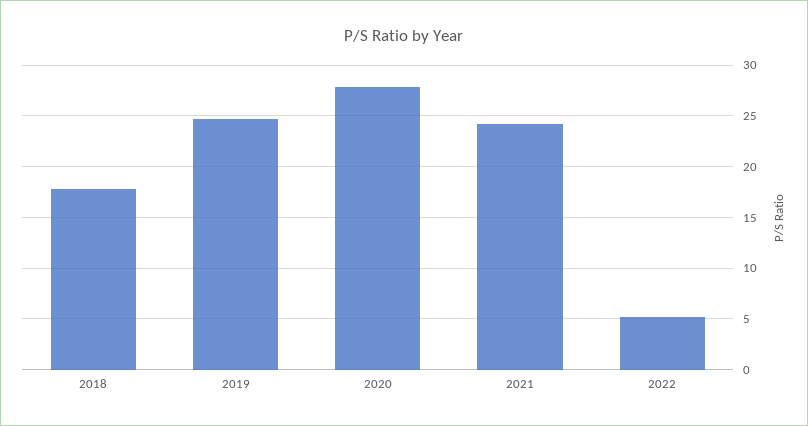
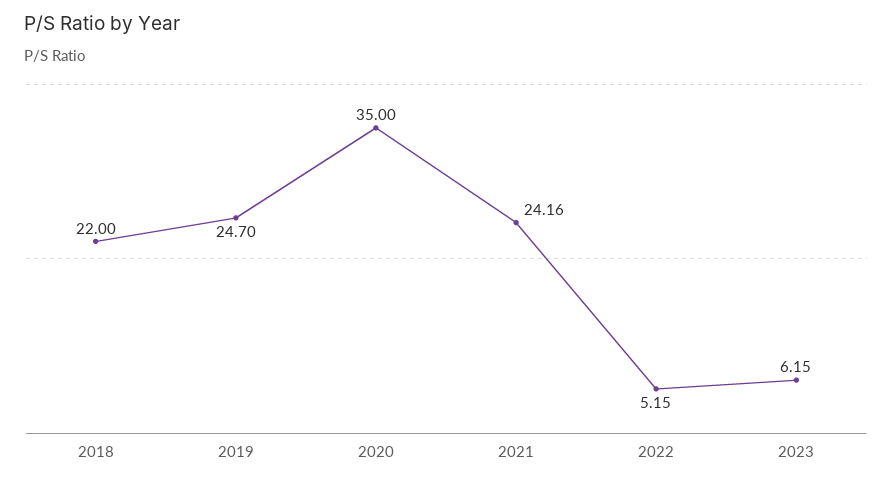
2018: 18 -> 22
2020: 28 -> 35
2023: none -> 6.15

